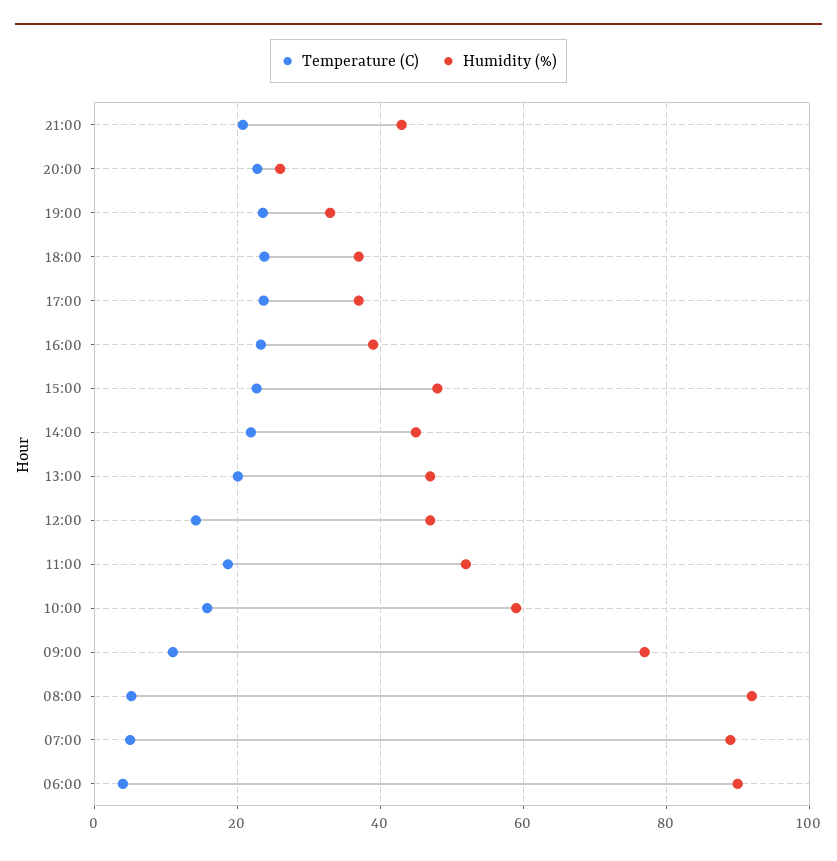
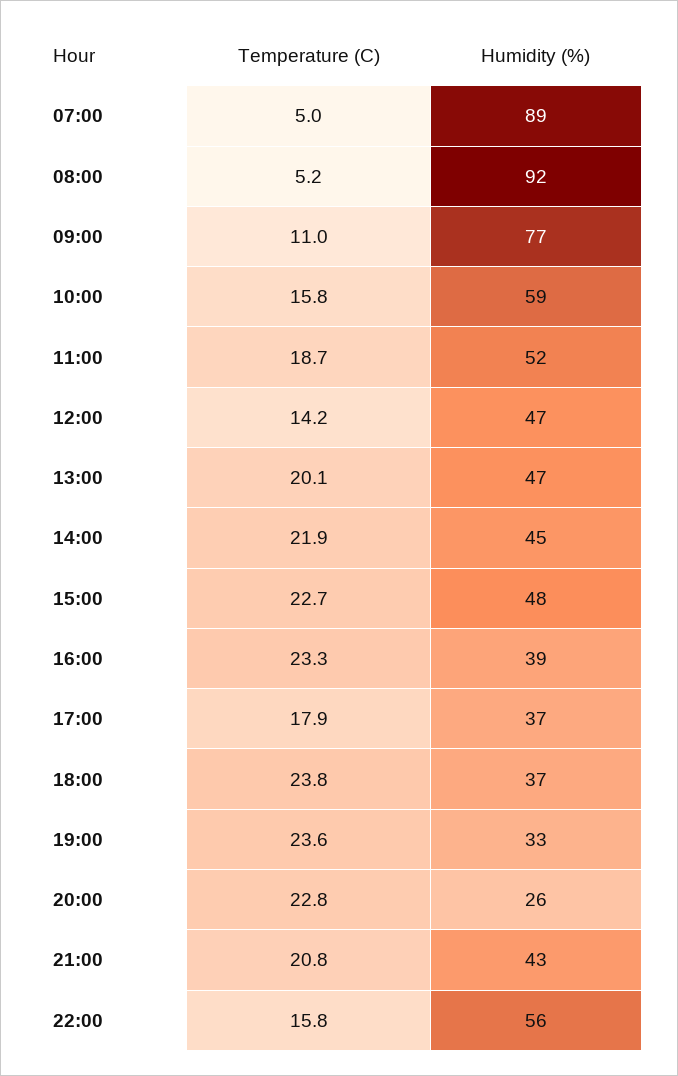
Temperature (C), 17:00: 24 -> 17.9
Temperature (C), 06:00: 4 -> none
Humidity (%), 06:00: 90 -> none
Temperature (C), 22:00: none -> 15.8
Humidity (%), 22:00: none -> 56

